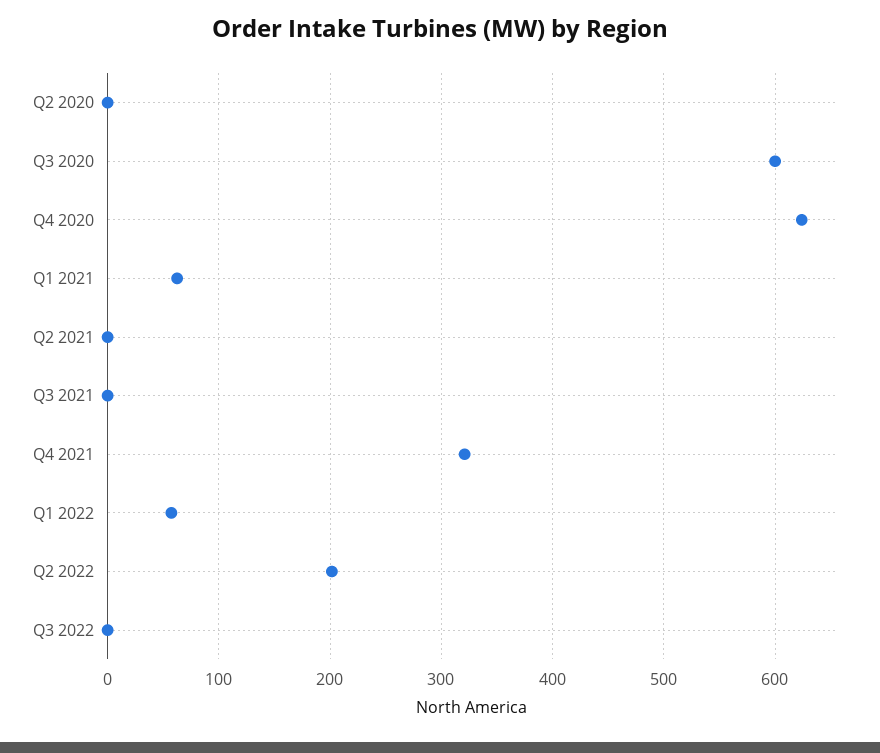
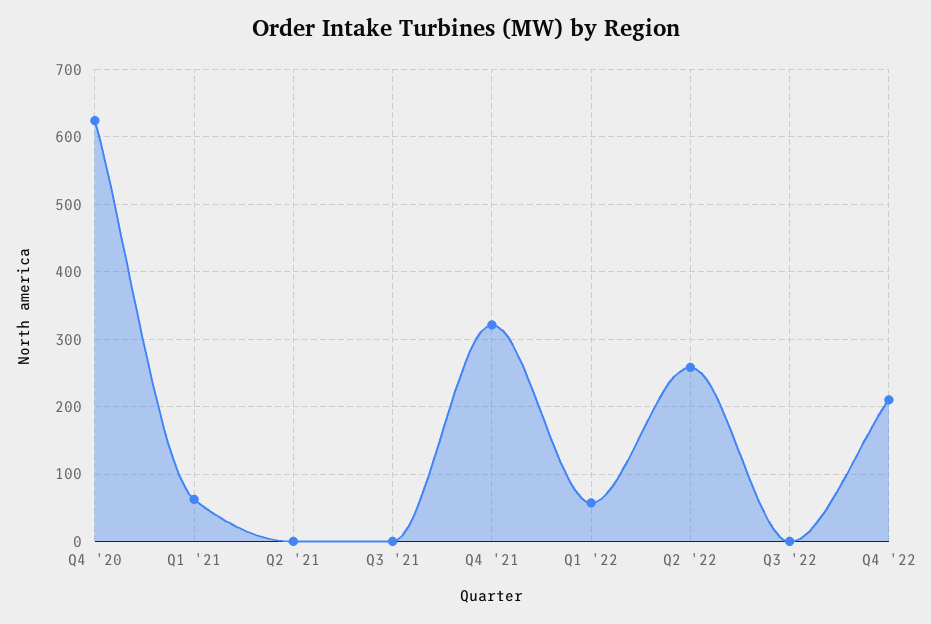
Q2 2020: 0 -> none
Q3 2020: 600 -> none
Q2 2022: 200 -> 260
Q4 '22: none -> 210

